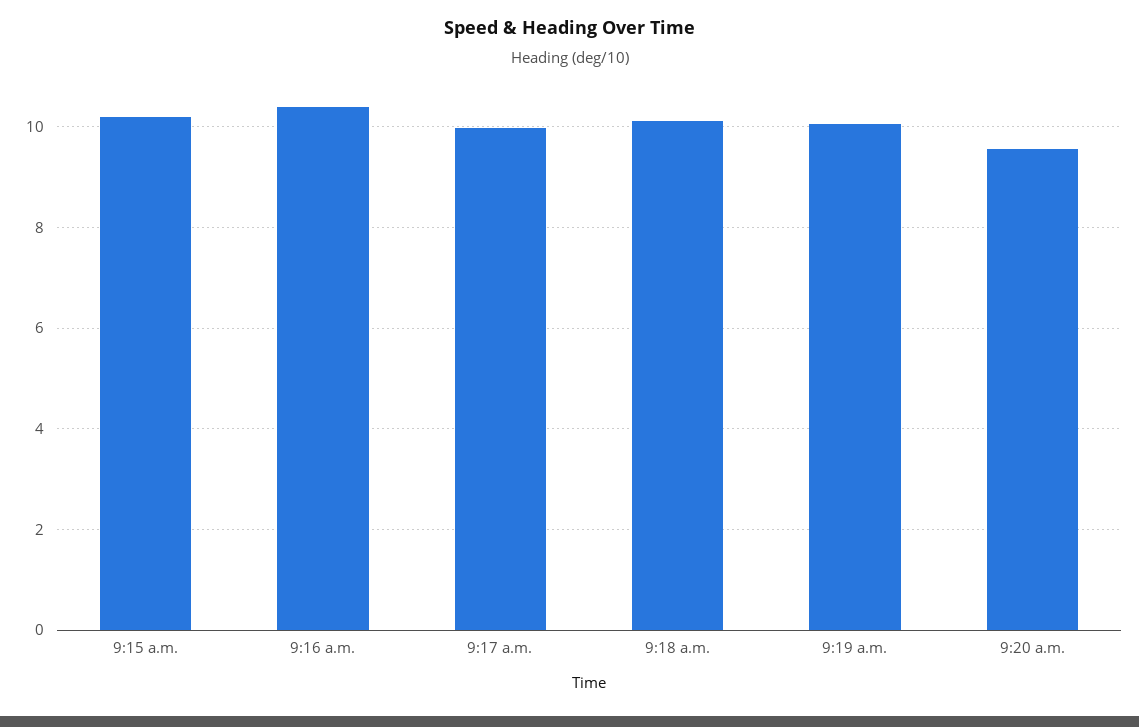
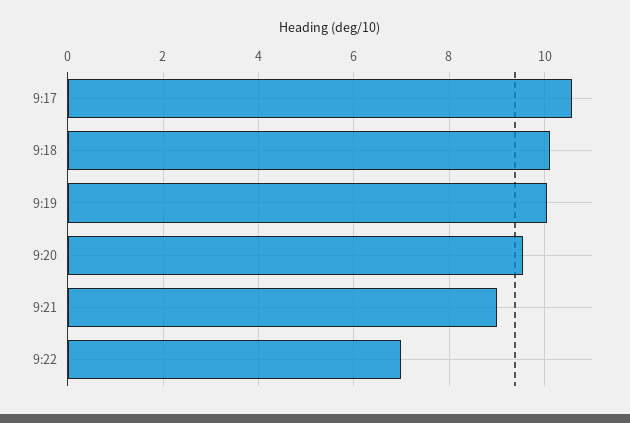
9:15 a.m.: 10.2 -> none
9:16 a.m.: 10.4 -> none
9:17 a.m.: 10 -> 10.6
9:21: none -> 9
9:22: none -> 7

